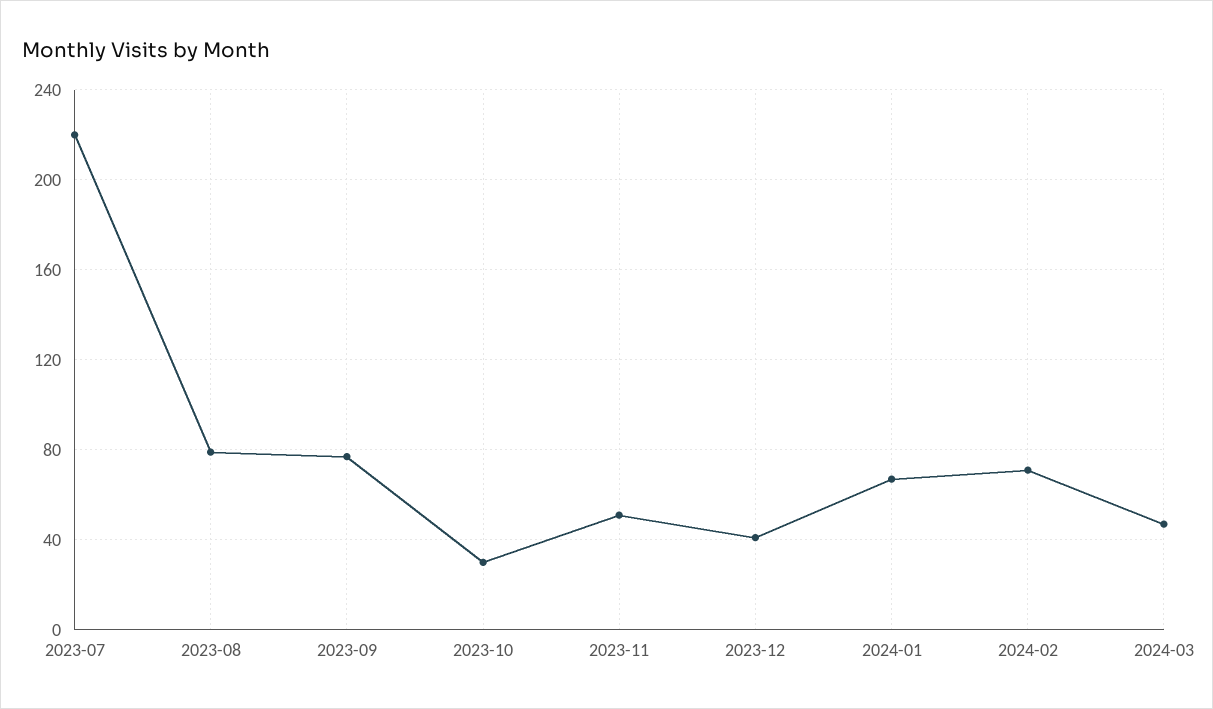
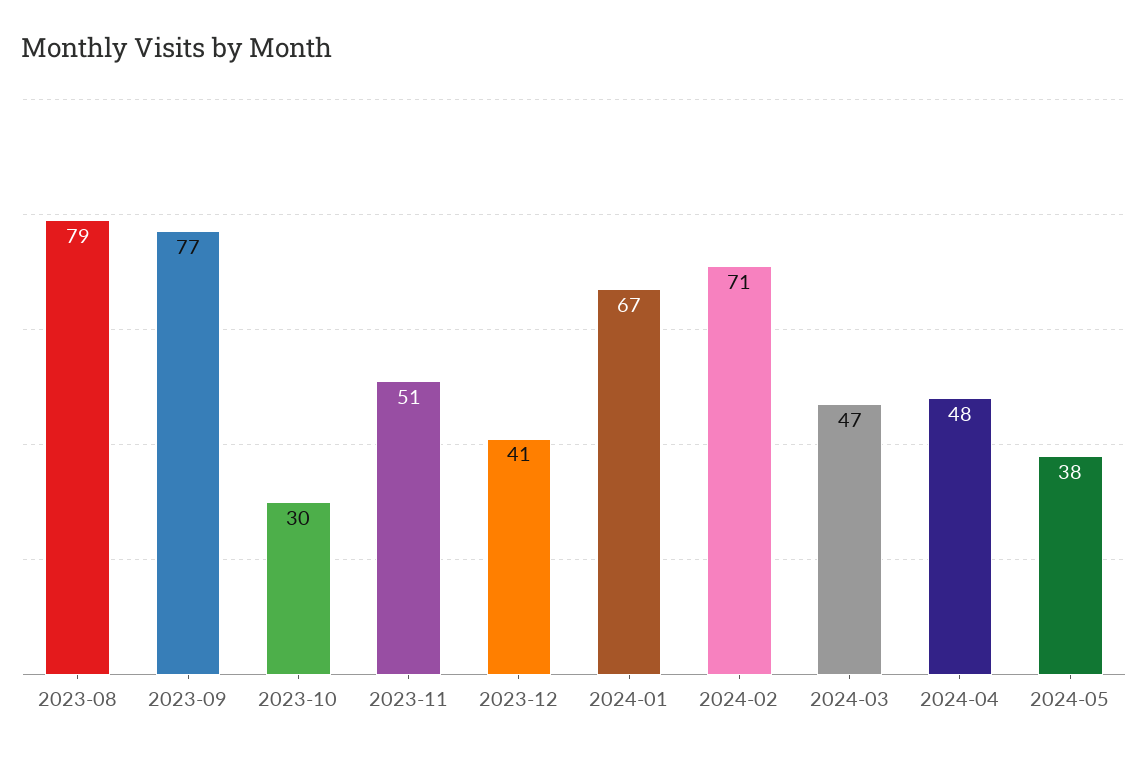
2023-07: 220 -> none
2024-04: none -> 48
2024-05: none -> 38

